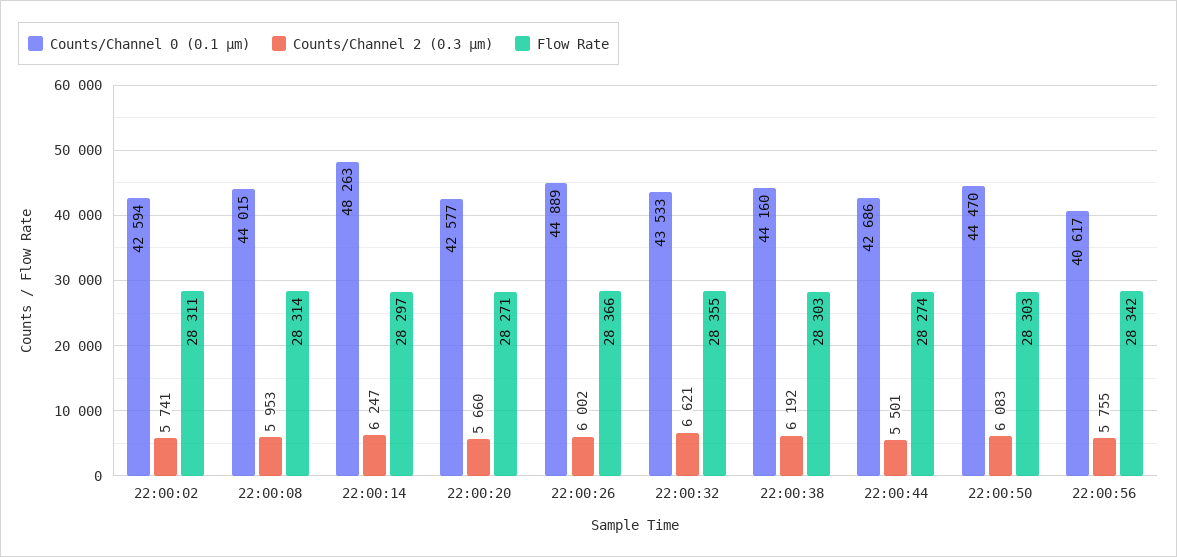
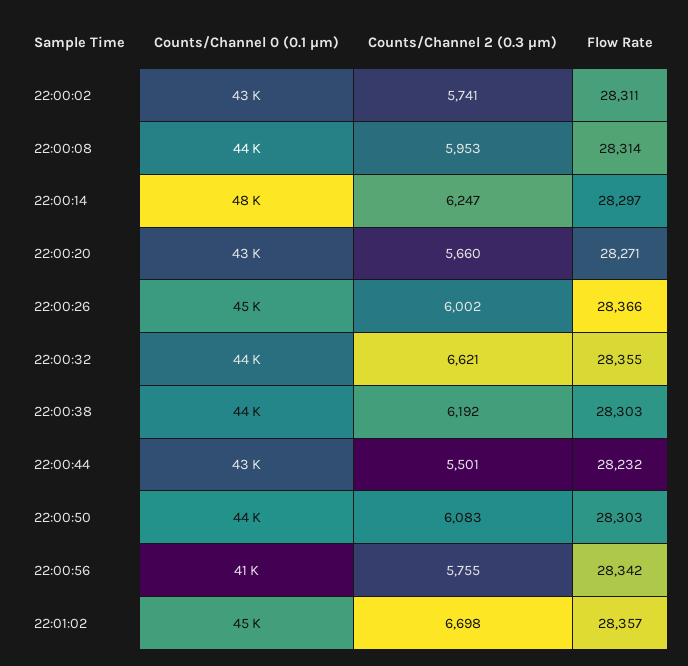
Flow Rate, 22:00:44: 28274 -> 28232
Counts/Channel 0 (0.1 µm), 22:01:02: none -> 45000
Counts/Channel 2 (0.3 µm), 22:01:02: none -> 6698
Flow Rate, 22:01:02: none -> 28357

